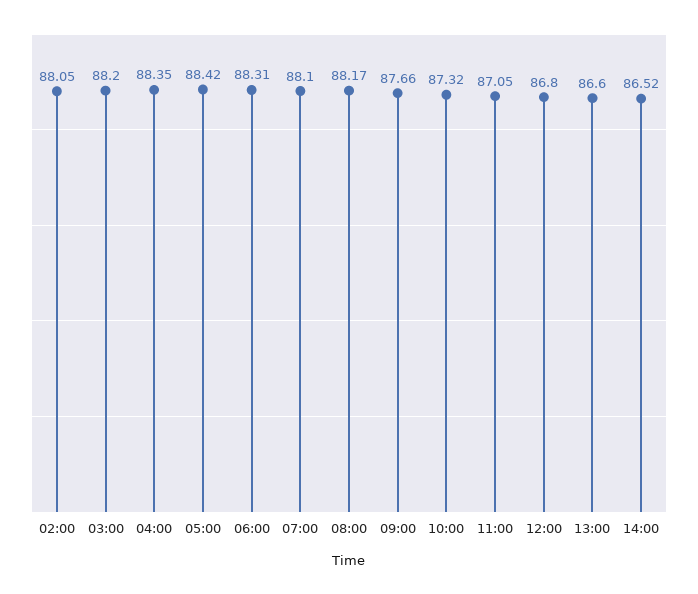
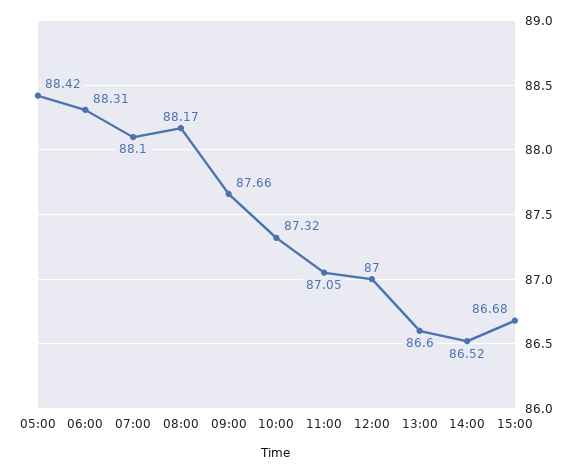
02:00: 88.05 -> none
03:00: 88.2 -> none
04:00: 88.35 -> none
12:00: 86.8 -> 87
15:00: none -> 86.68

